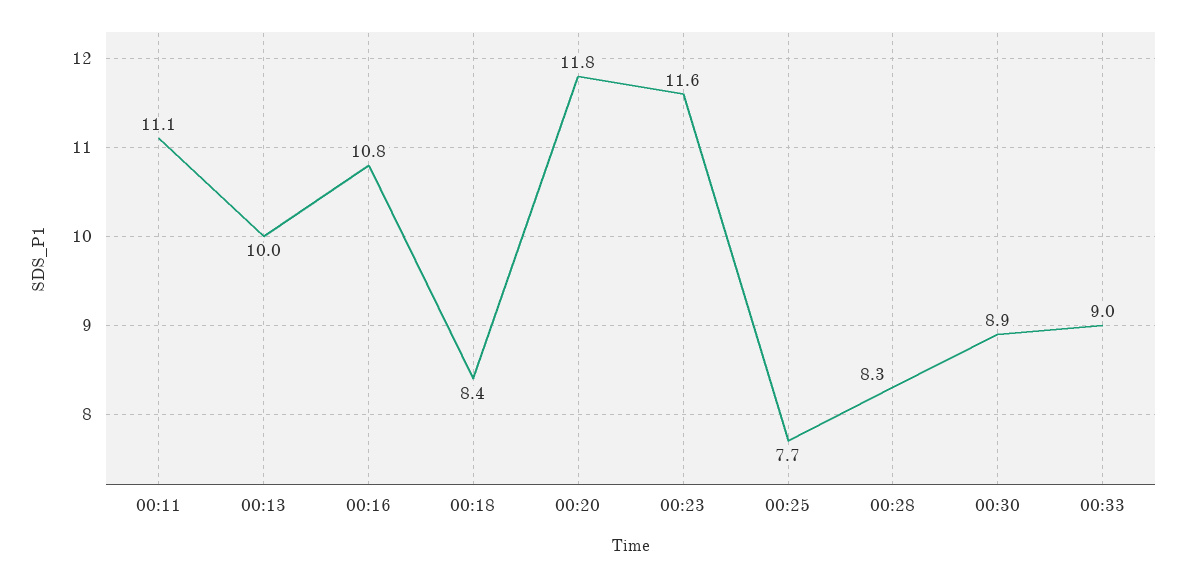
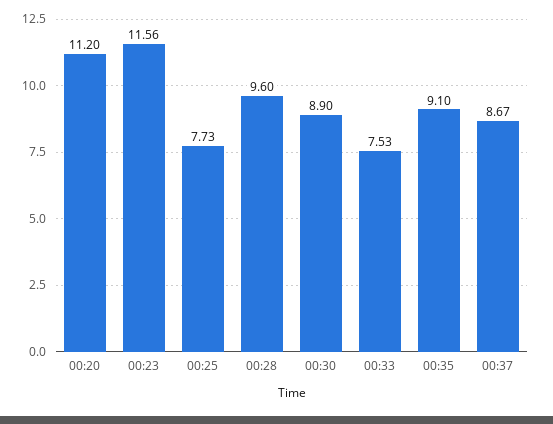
00:11: 11.1 -> none
00:13: 10 -> none
00:16: 10.8 -> none
00:18: 8.4 -> none
00:20: 11.8 -> 11.2
00:28: 8.3 -> 9.6
00:33: 9 -> 7.53
00:35: none -> 9.1
00:37: none -> 8.67

